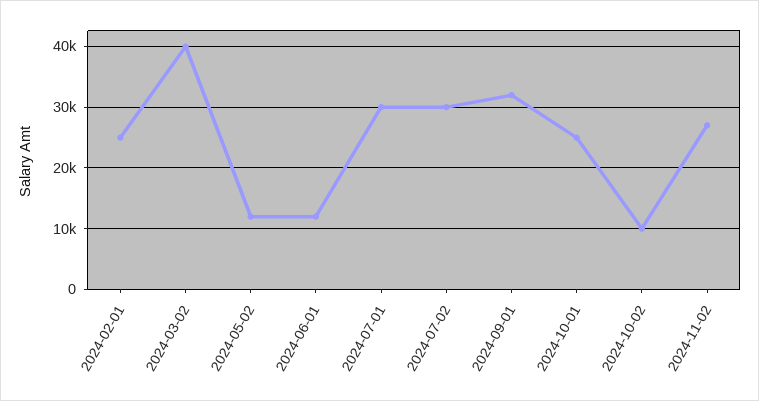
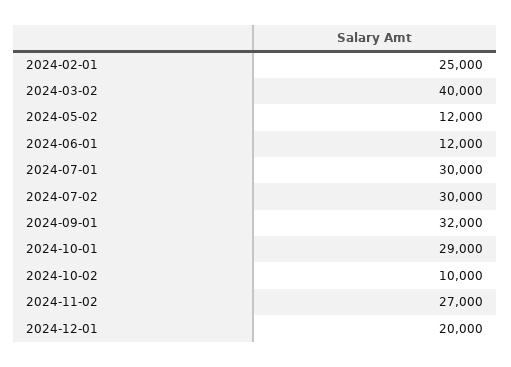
2024-10-01: 25000 -> 29000
2024-12-01: none -> 20000

